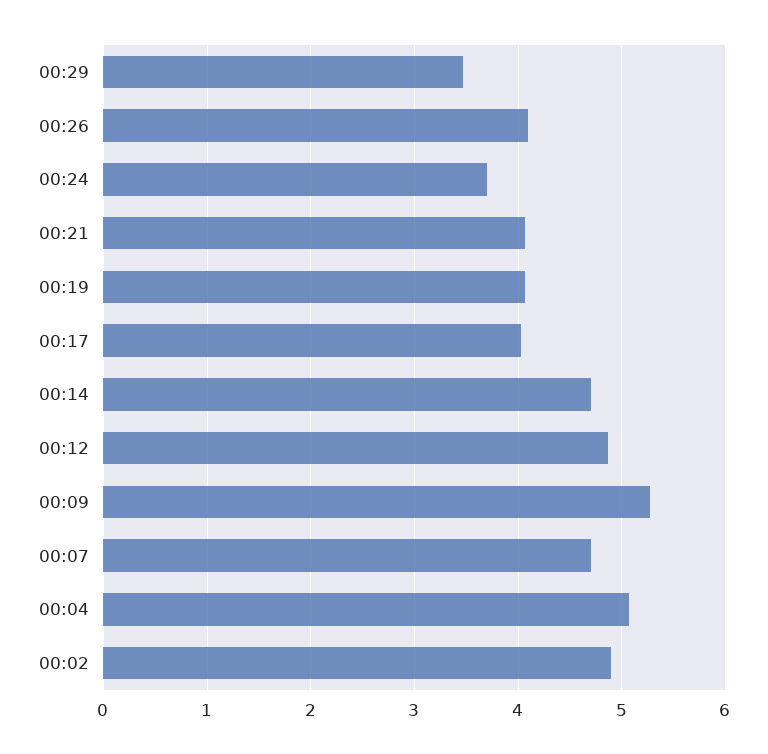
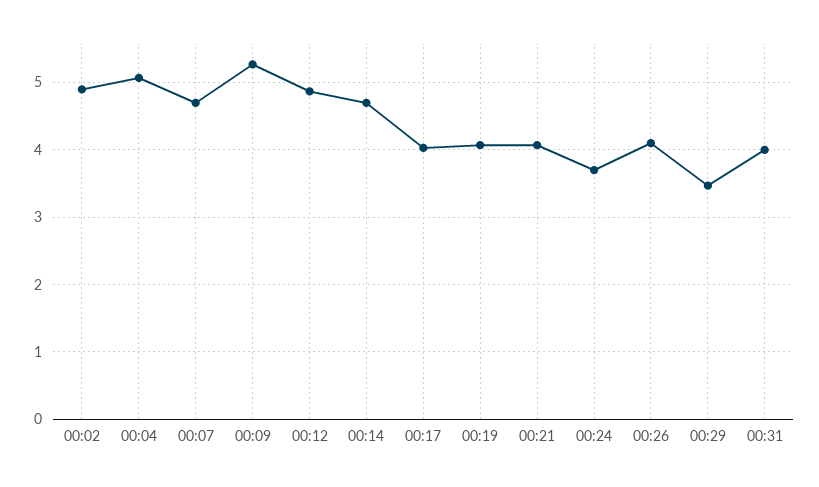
00:31: none -> 4

